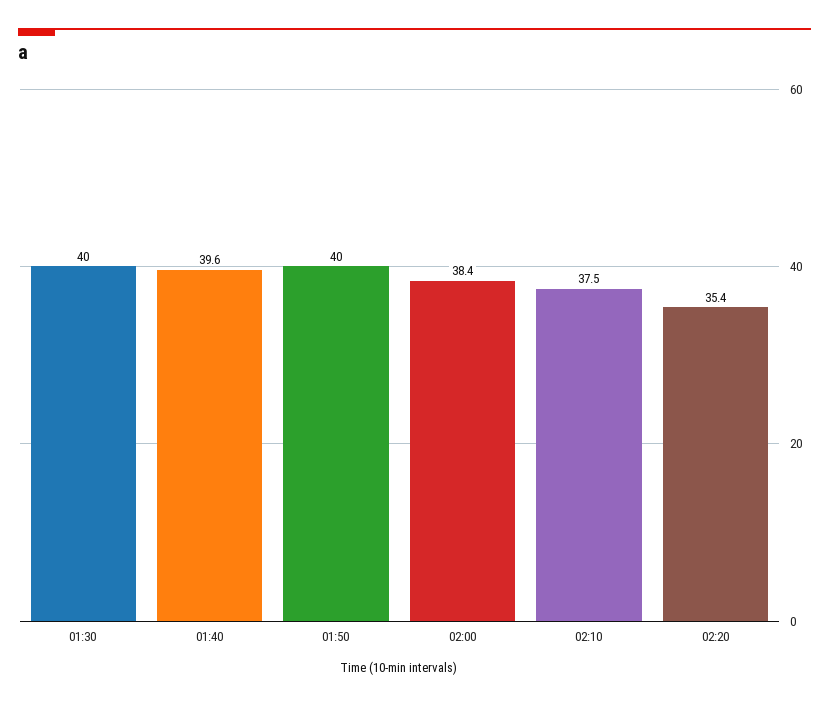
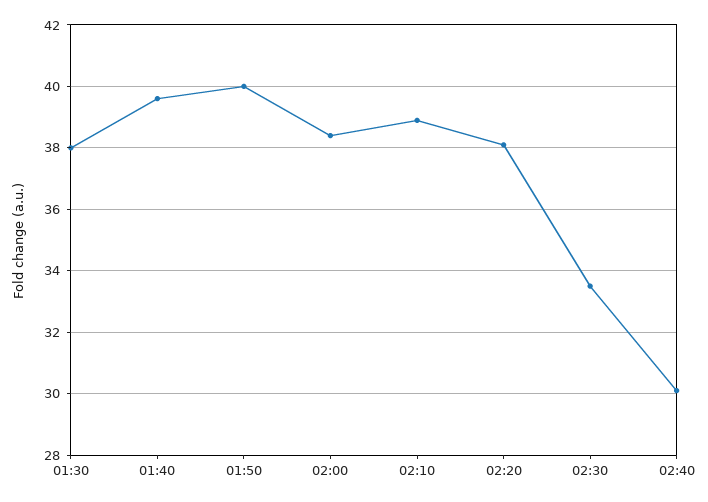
01:30: 40 -> 38
02:10: 37.5 -> 39
02:20: 35.4 -> 38
02:30: none -> 33.5
02:40: none -> 30

